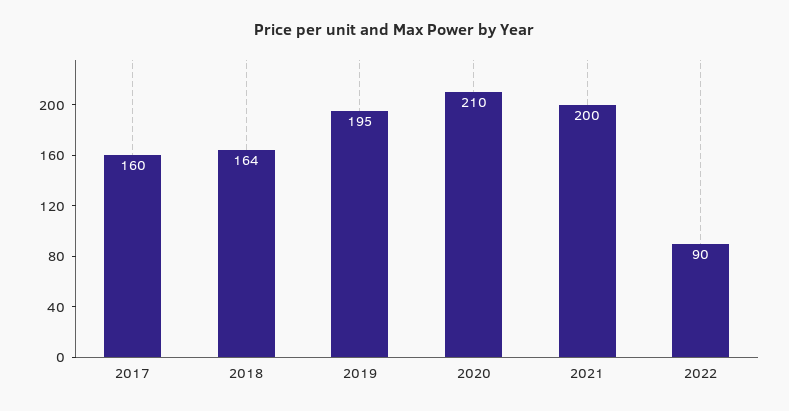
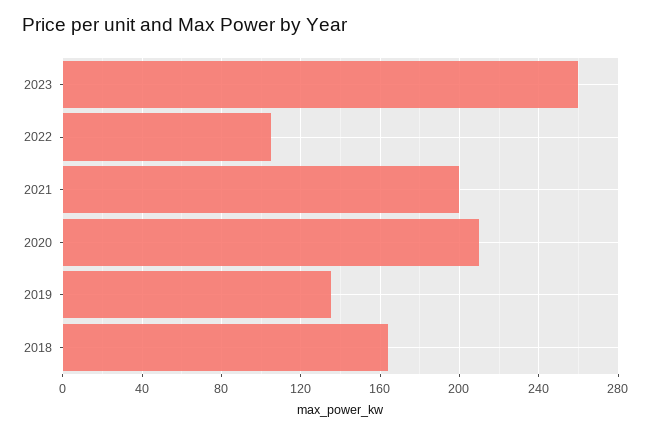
2017: 160 -> none
2019: 195 -> 135
2022: 90 -> 105
2023: none -> 260

